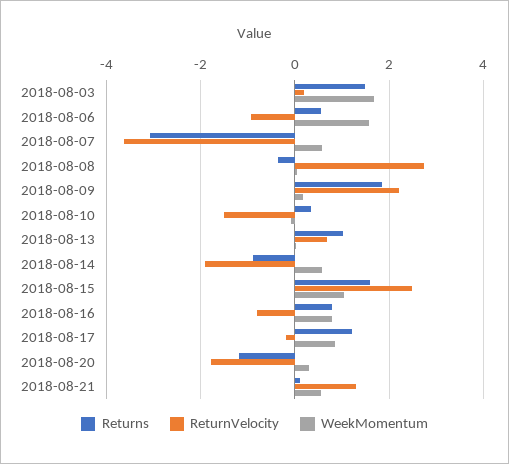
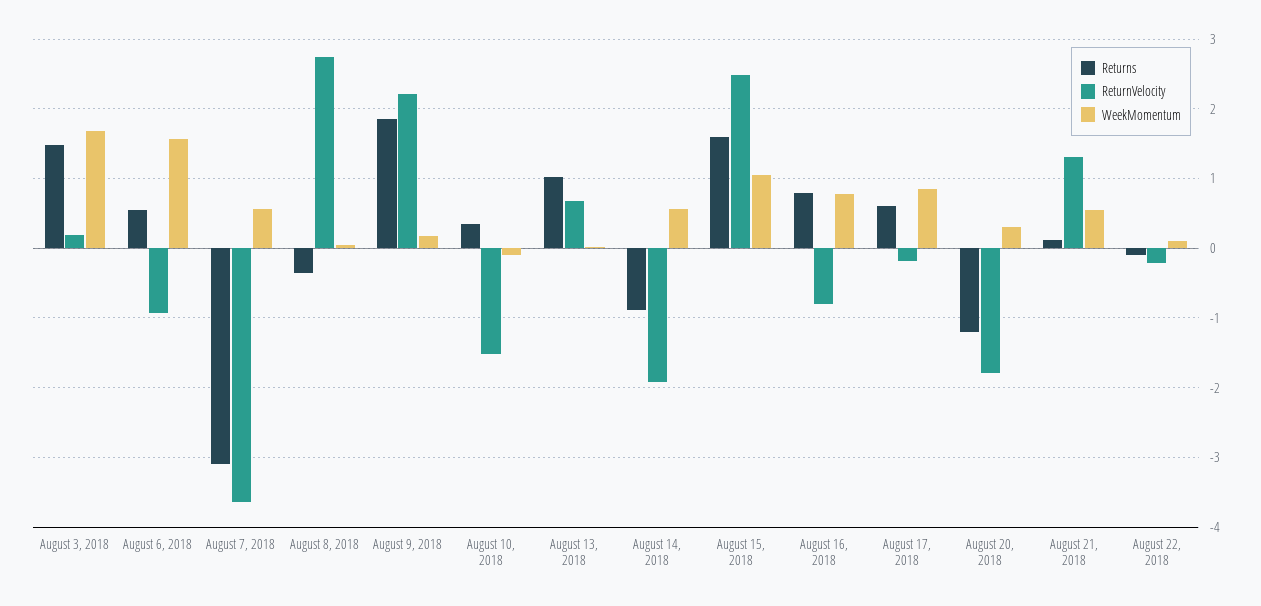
Returns, 2018-08-17: 1.2 -> 0.6
Returns, August 22, 2018: none -> -0.1
ReturnVelocity, August 22, 2018: none -> -0.2
WeekMomentum, August 22, 2018: none -> 0.1

